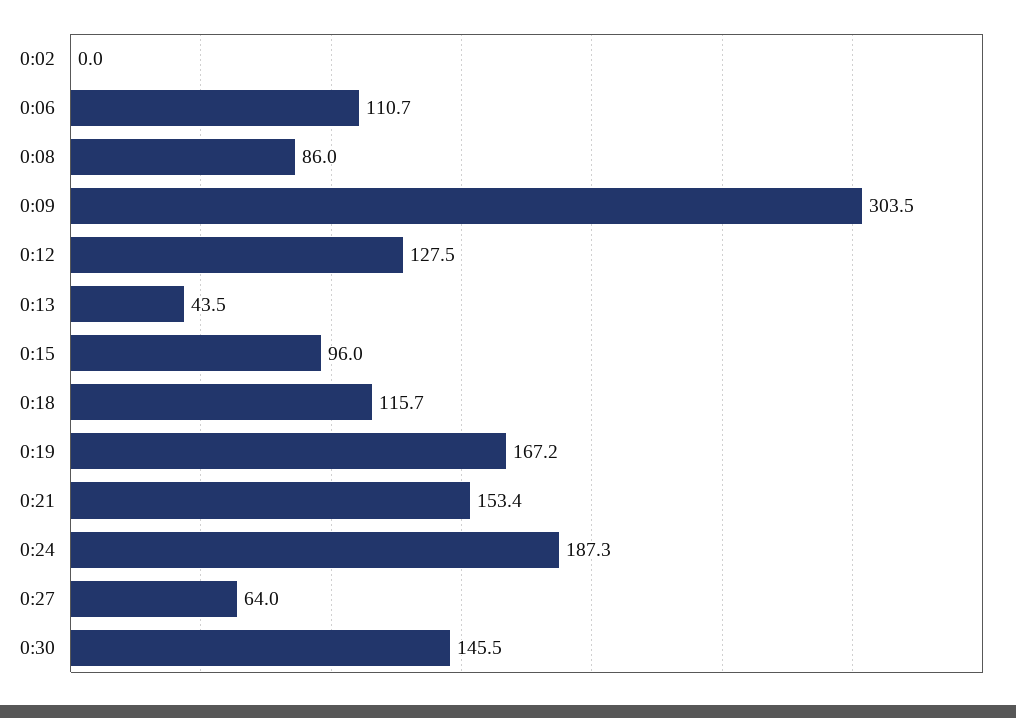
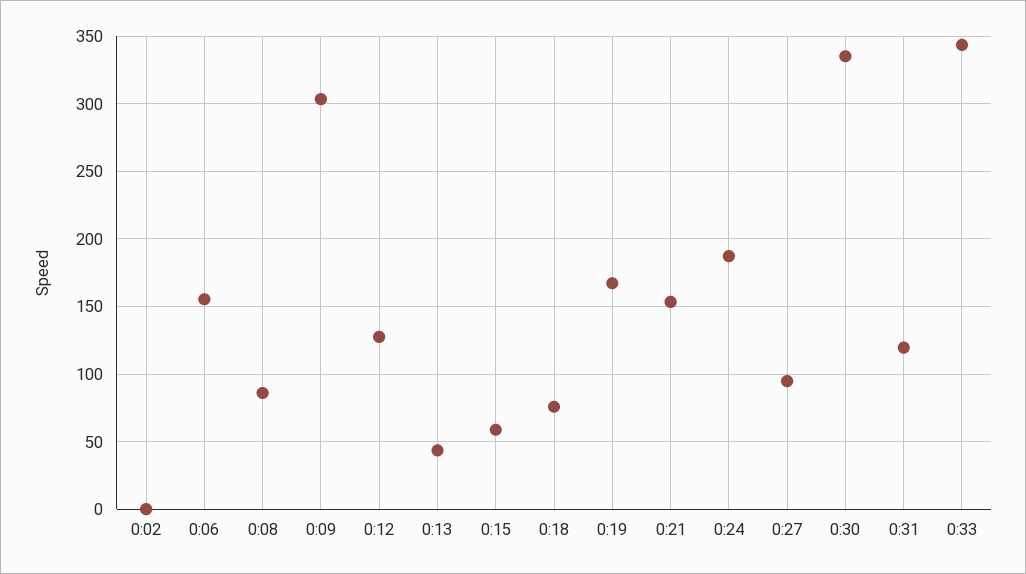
0:06: 110.7 -> 155
0:15: 96 -> 60
0:18: 115.7 -> 75
0:27: 64 -> 95
0:30: 145.5 -> 335
0:31: none -> 120
0:33: none -> 345

